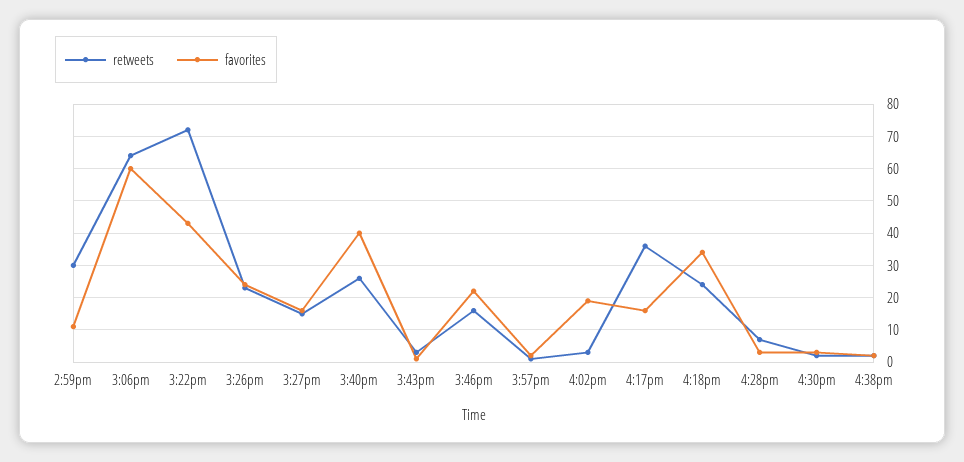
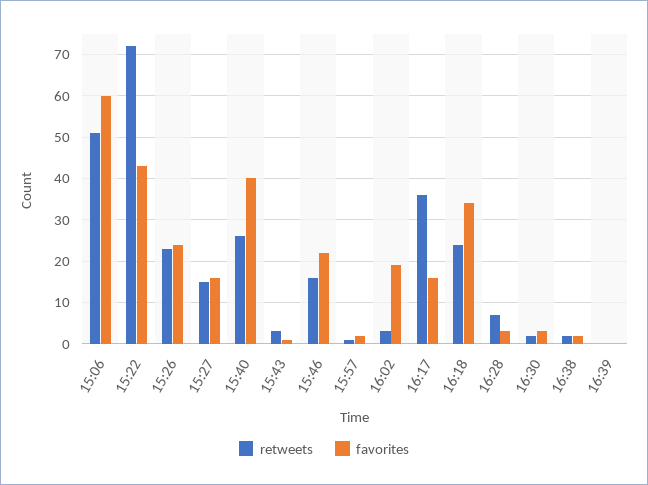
retweets, 2:59pm: 30 -> none
favorites, 2:59pm: 10 -> none
retweets, 3:06pm: 65 -> 50
retweets, 16:39: none -> 0
favorites, 16:39: none -> 0

